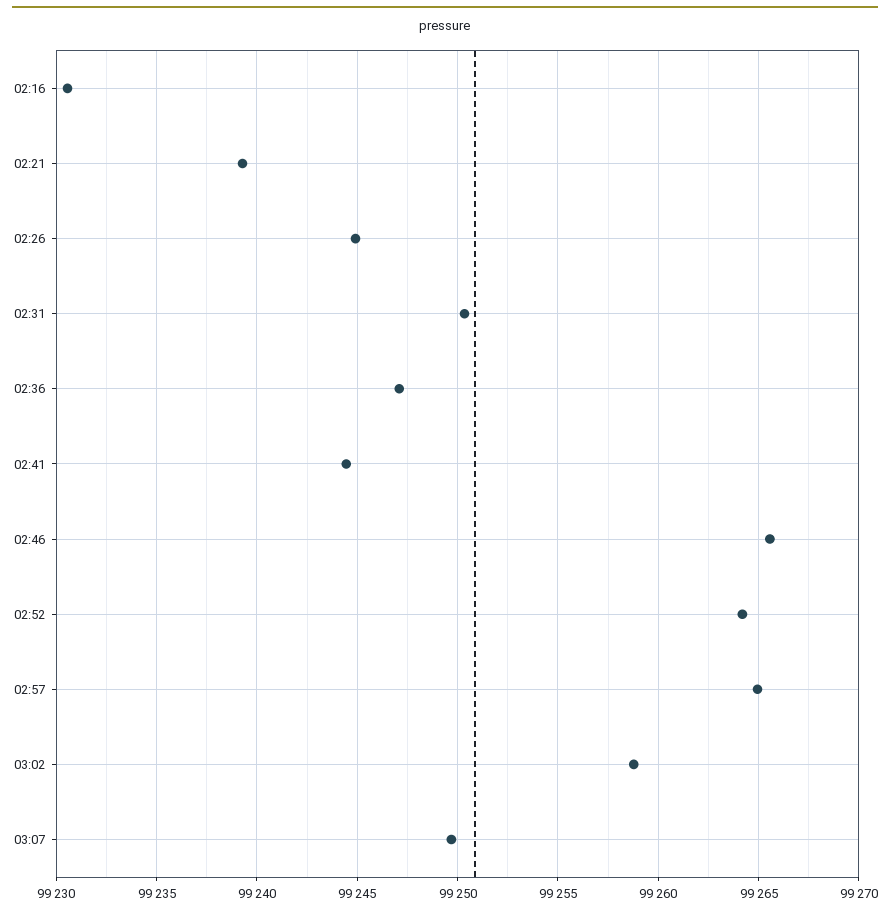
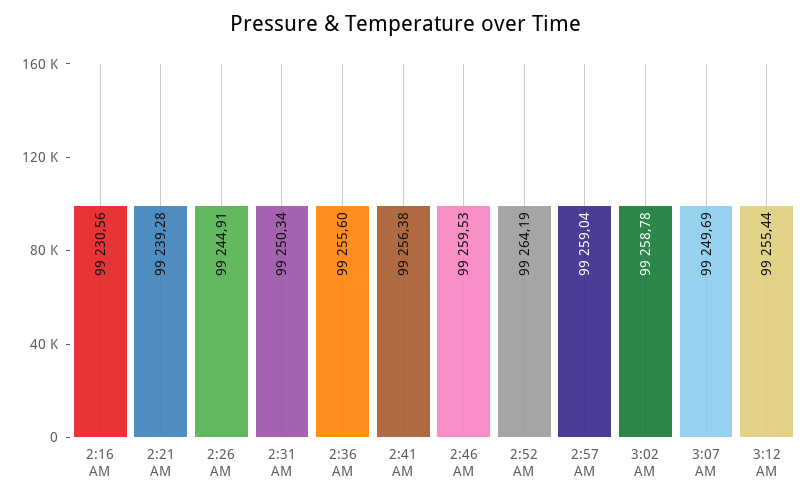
02:36: 99247 -> 99255.6
02:41: 99244.5 -> 99256.38
02:46: 99265.5 -> 99259.53
02:57: 99265 -> 99259.04
3:12 AM: none -> 99255.44

